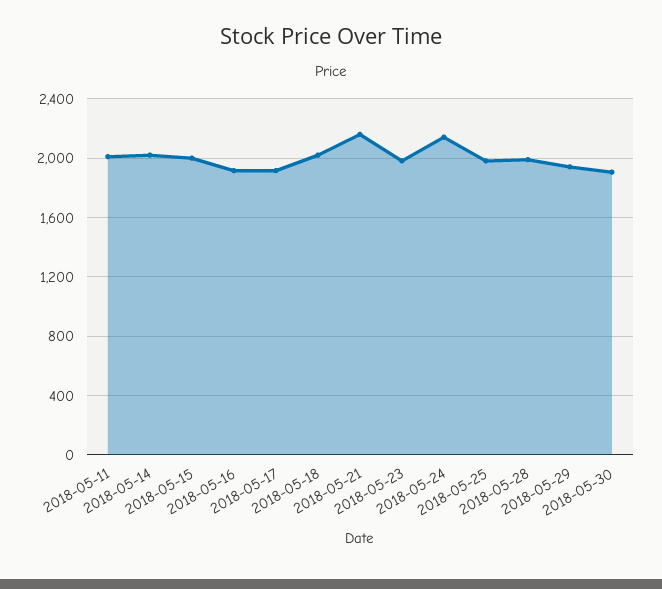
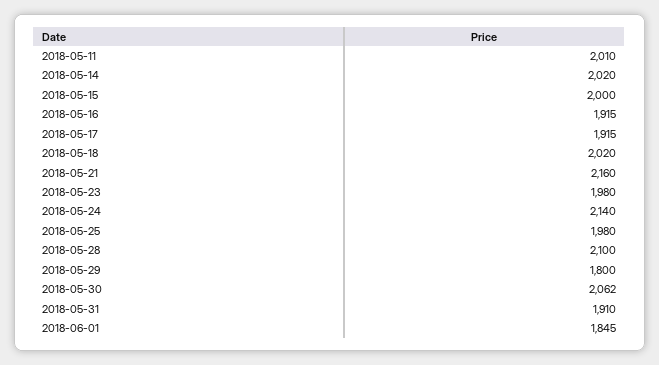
2018-05-28: 2000 -> 2100
2018-05-29: 1950 -> 1800
2018-05-30: 1900 -> 2062
2018-05-31: none -> 1910
2018-06-01: none -> 1845

